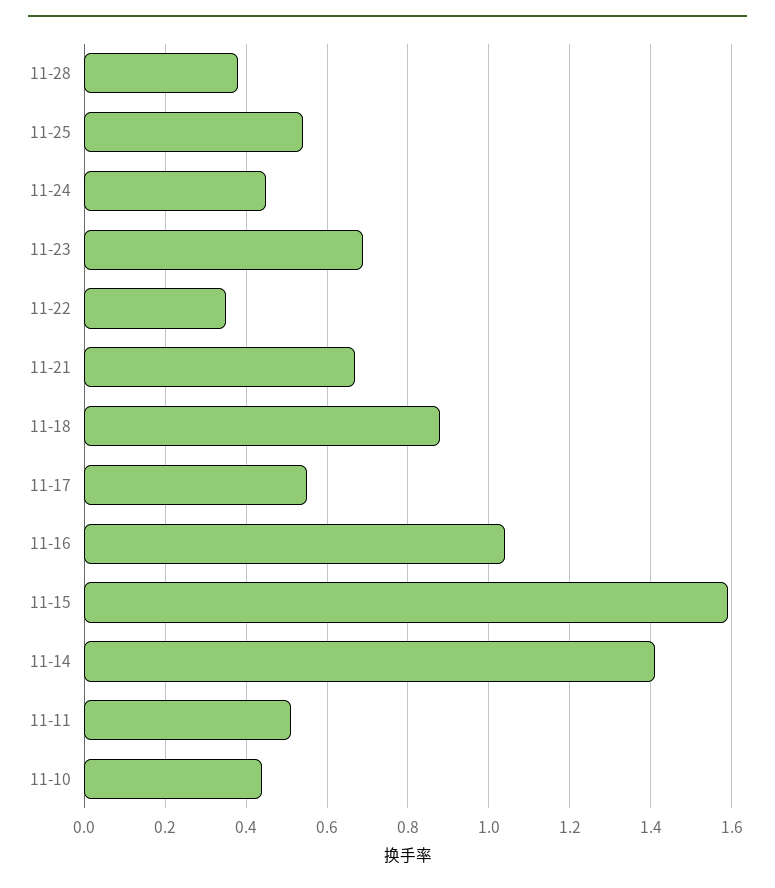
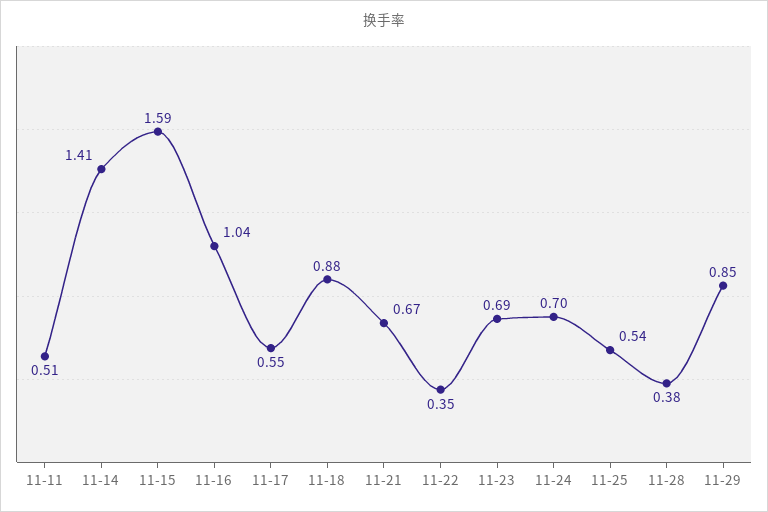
11-24: 0.45 -> 0.7
11-10: 0.45 -> none
11-29: none -> 0.85

